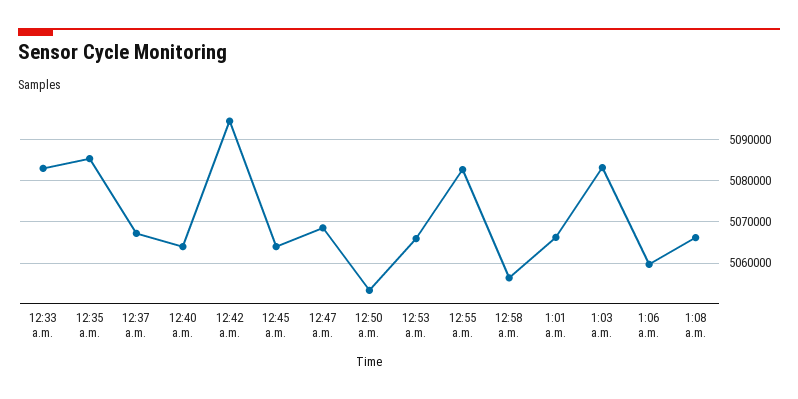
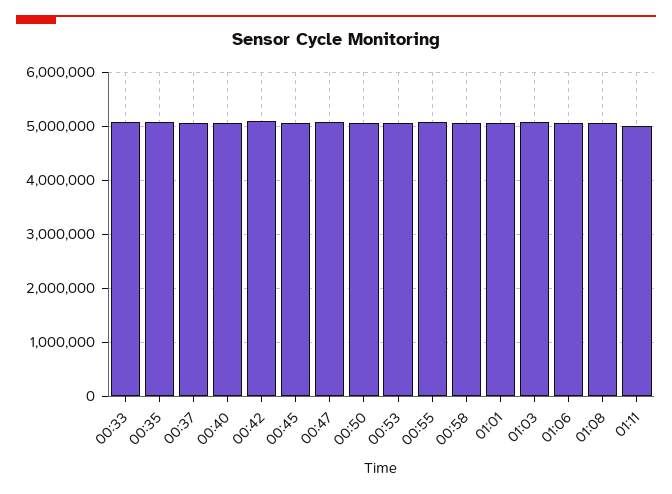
01:11: none -> 5000000

